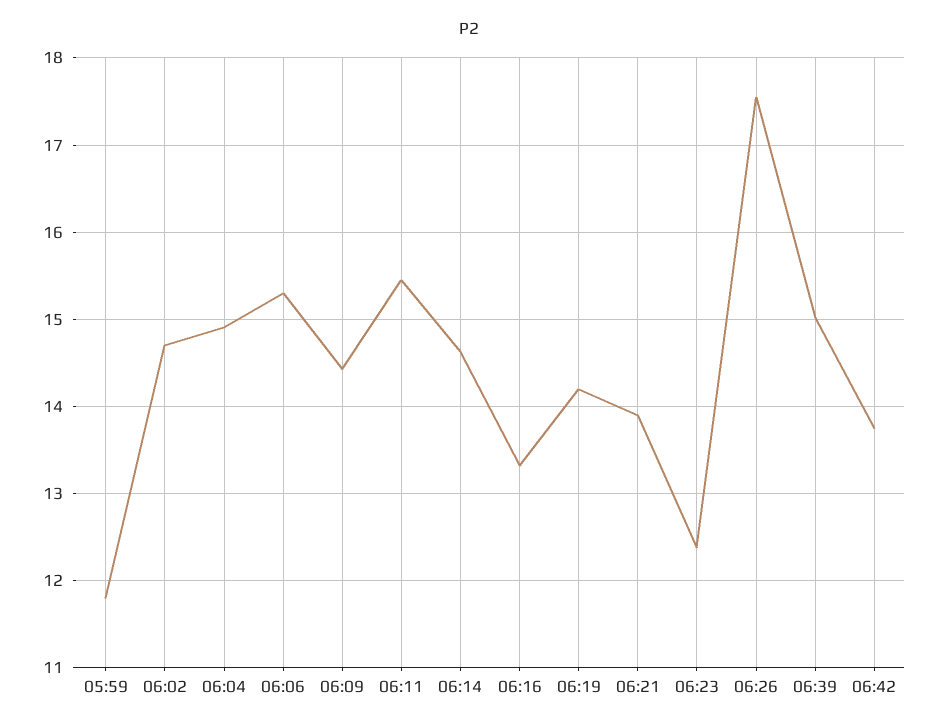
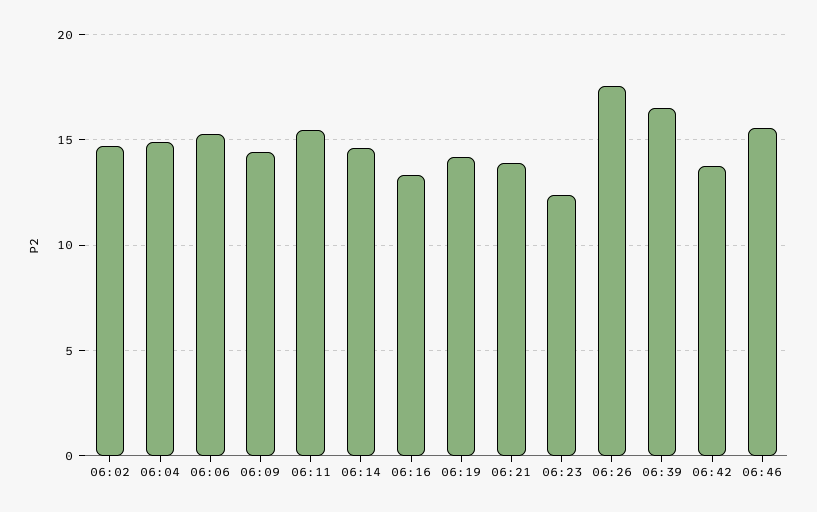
05:59: 11.8 -> none
06:39: 15 -> 16.5
06:46: none -> 15.5

